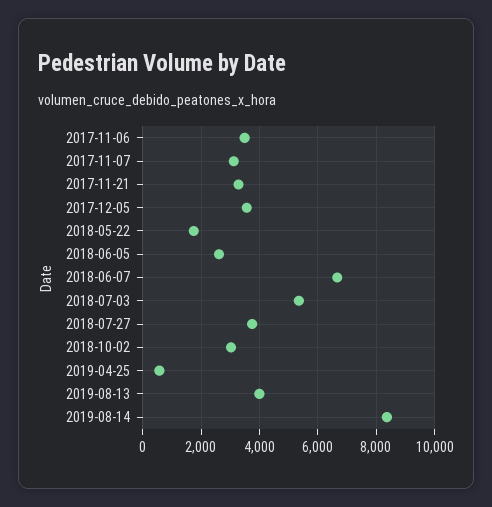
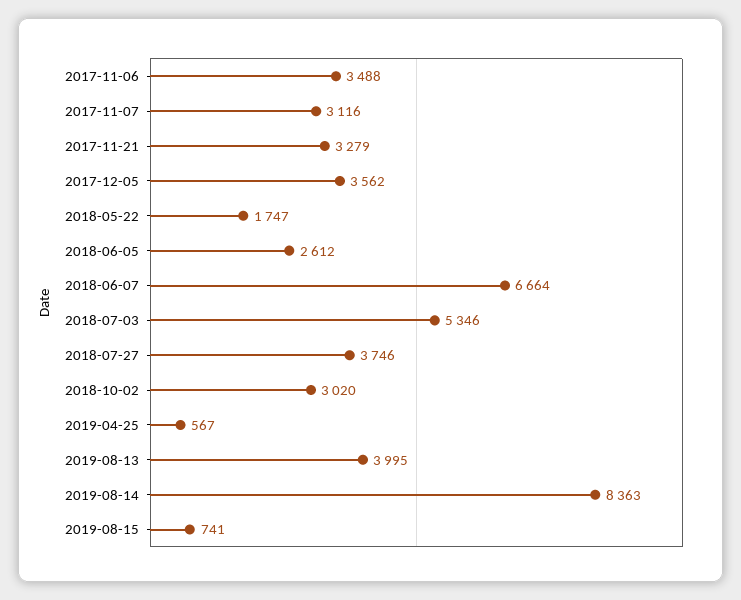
2019-08-15: none -> 741

